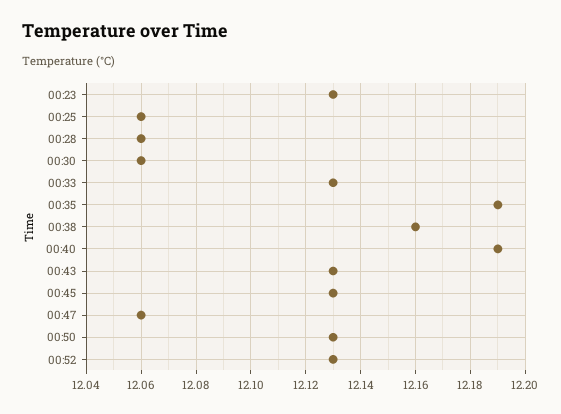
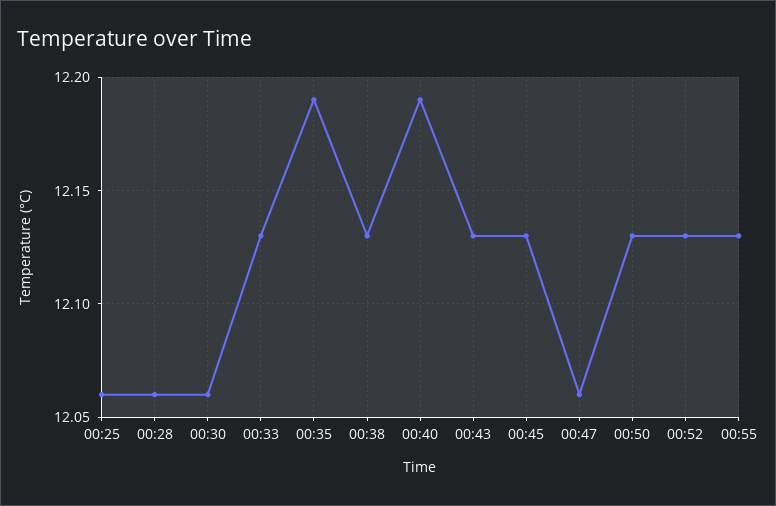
00:23: 12.13 -> none
00:38: 12.16 -> 12.13
00:55: none -> 12.13

